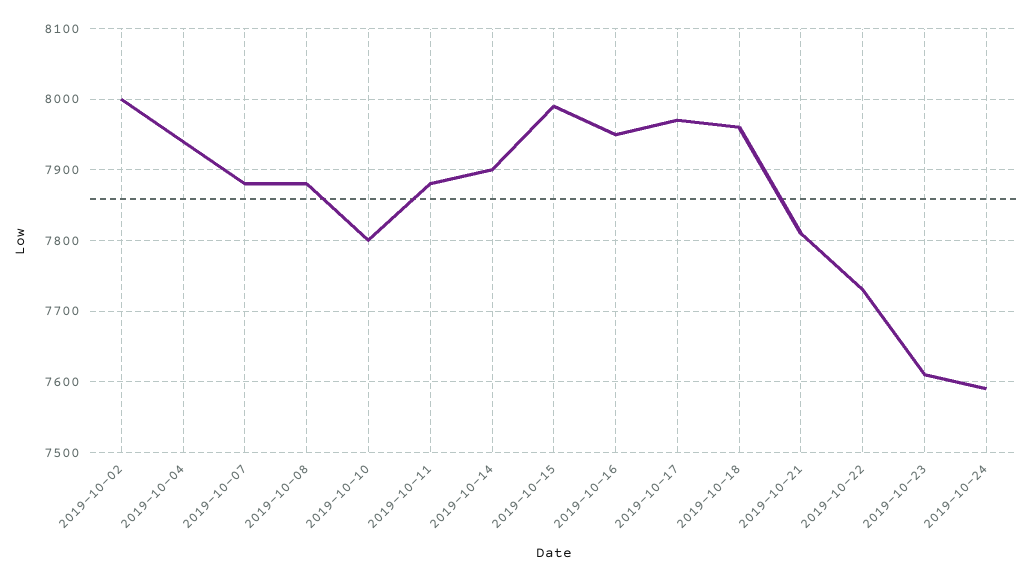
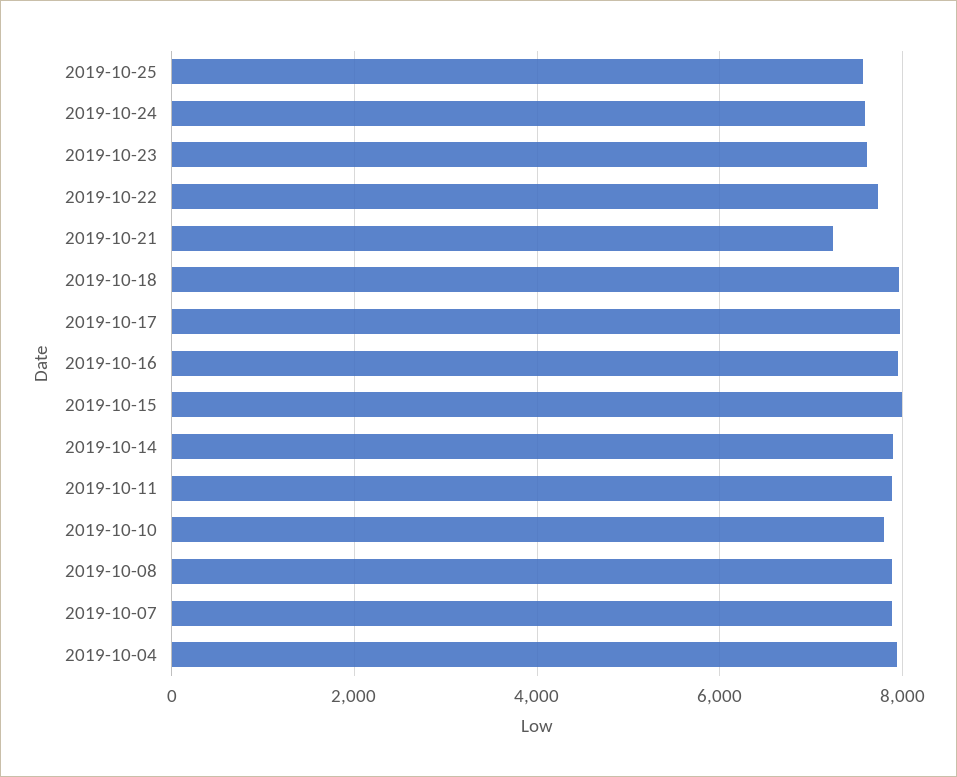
2019-10-02: 8000 -> none
2019-10-21: 7810 -> 7200
2019-10-25: none -> 7600

